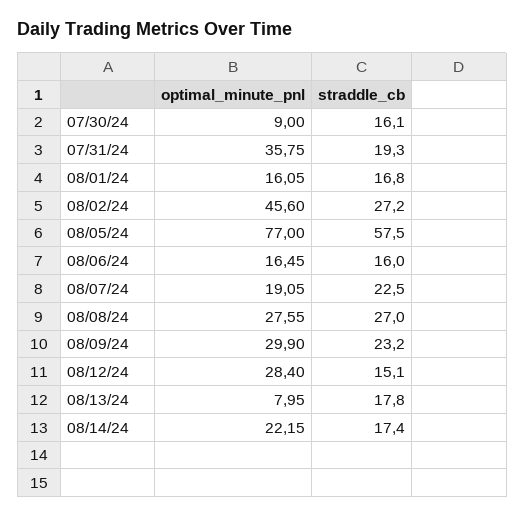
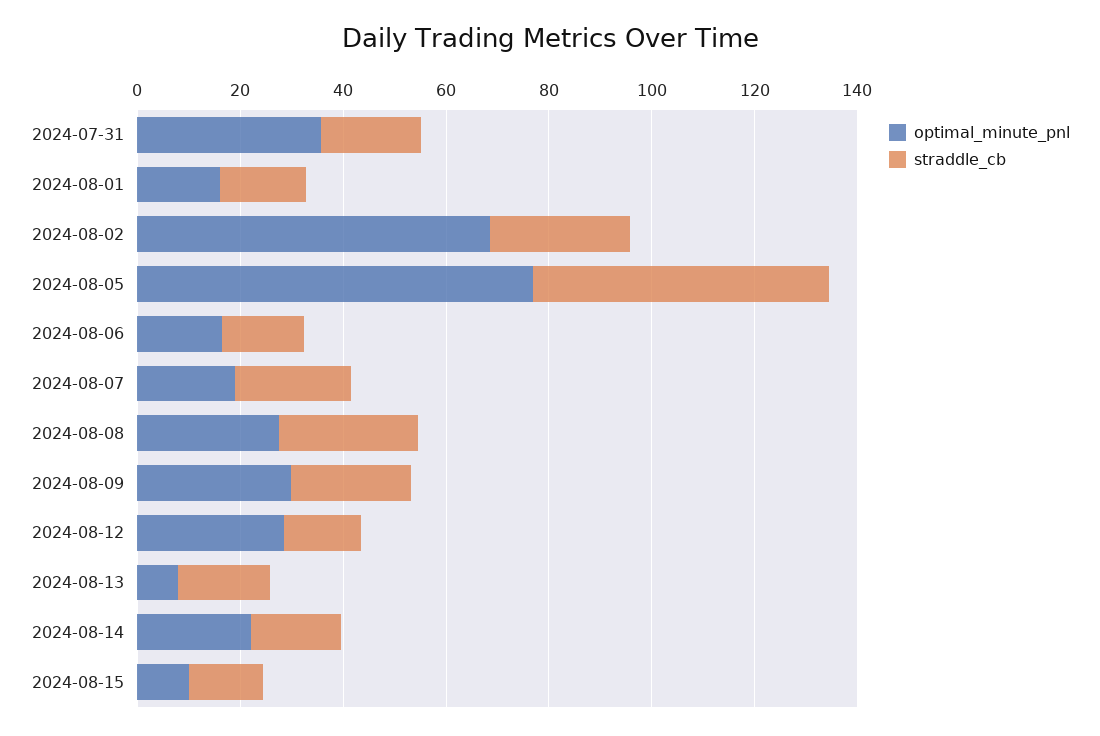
optimal_minute_pnl, 07/30/24: 9 -> none
straddle_cb, 07/30/24: 16.1 -> none
optimal_minute_pnl, 08/02/24: 45.6 -> 70
optimal_minute_pnl, 2024-08-15: none -> 10
straddle_cb, 2024-08-15: none -> 15

